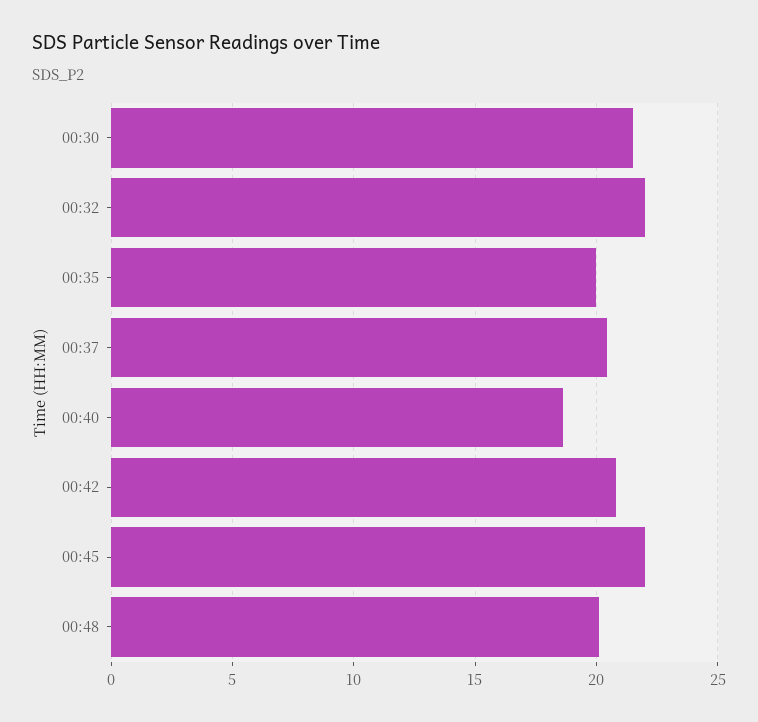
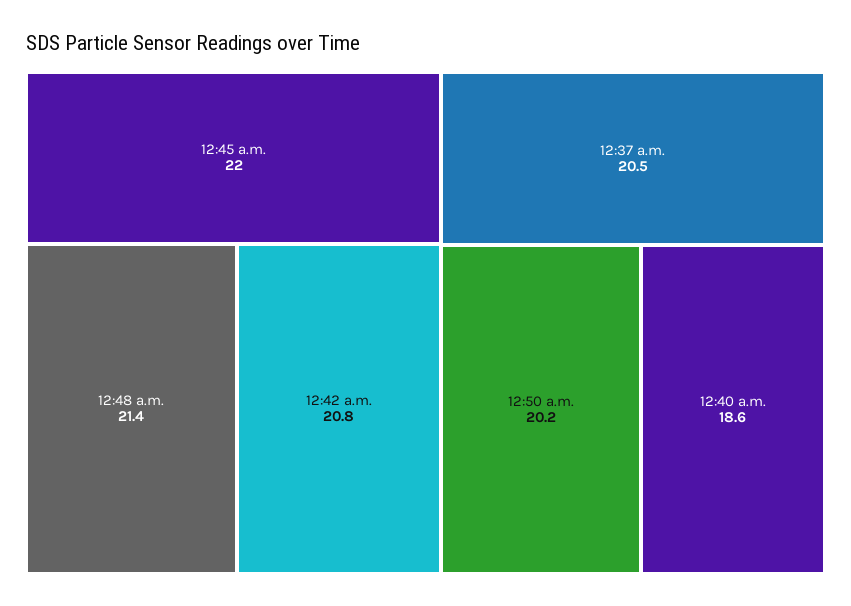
00:30: 21.5 -> none
00:32: 22 -> none
00:35: 20 -> none
00:48: 20 -> 21.4
12:50 a.m.: none -> 20.2

